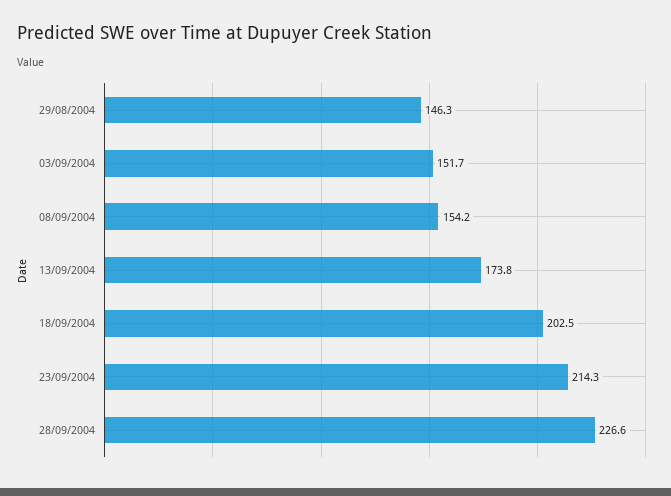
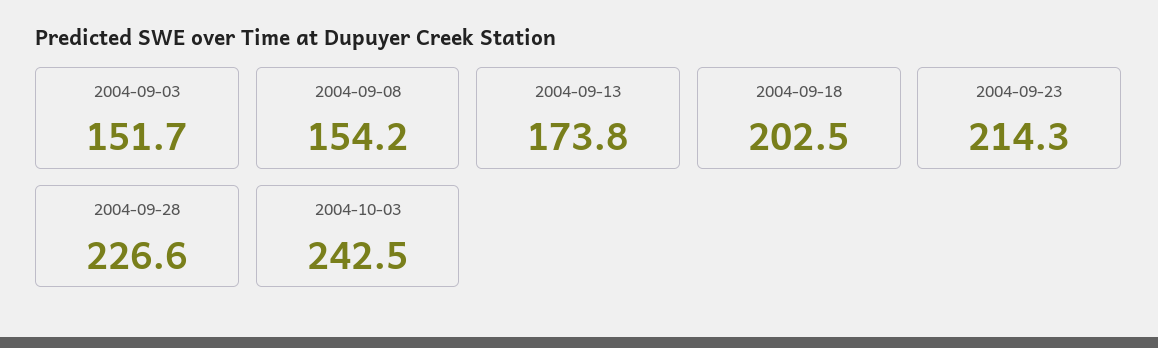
29/08/2004: 146.3 -> none
2004-10-03: none -> 242.5

